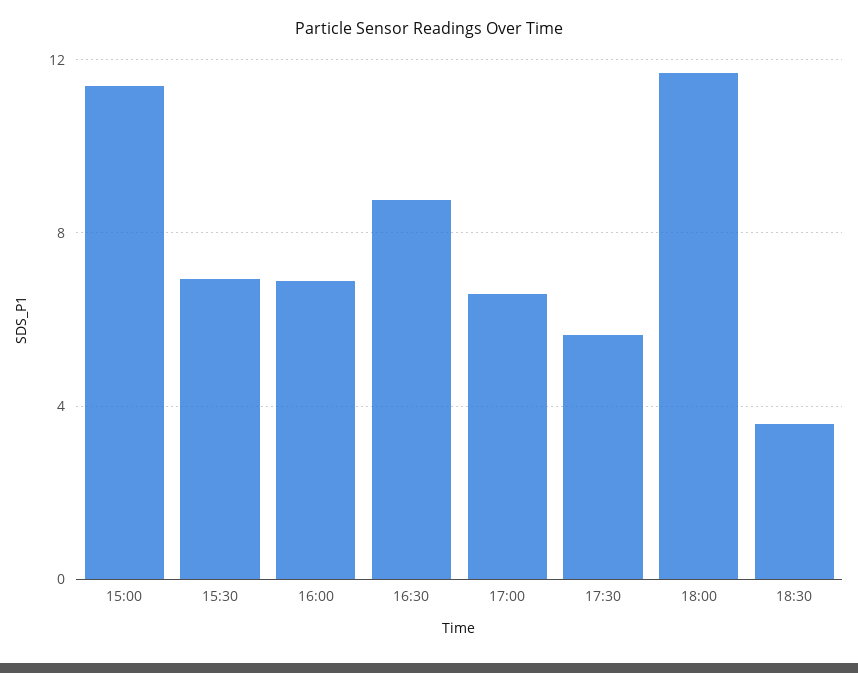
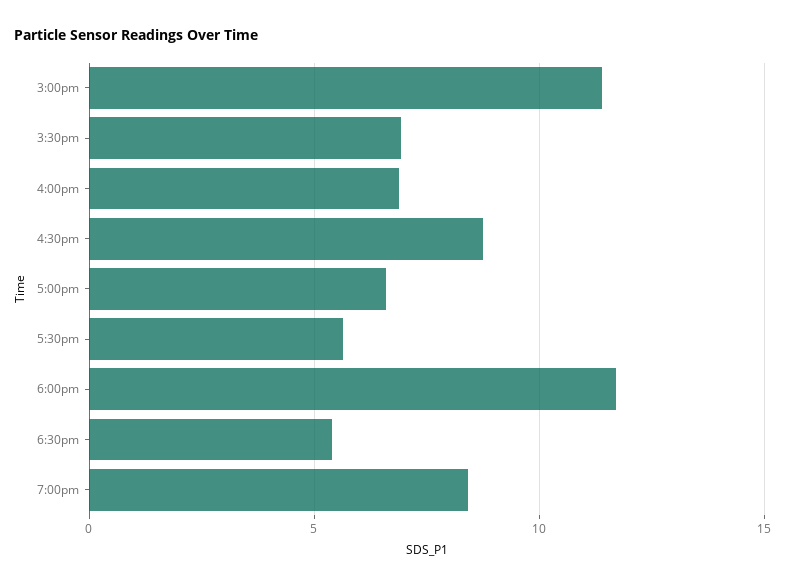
18:30: 3.5 -> 5.5
7:00pm: none -> 8.5

